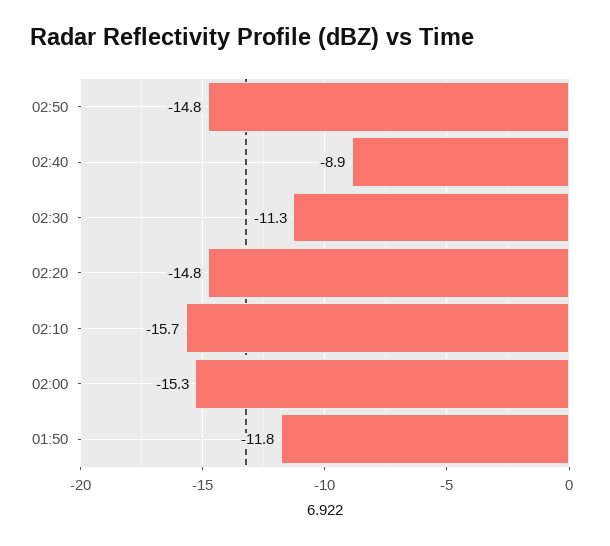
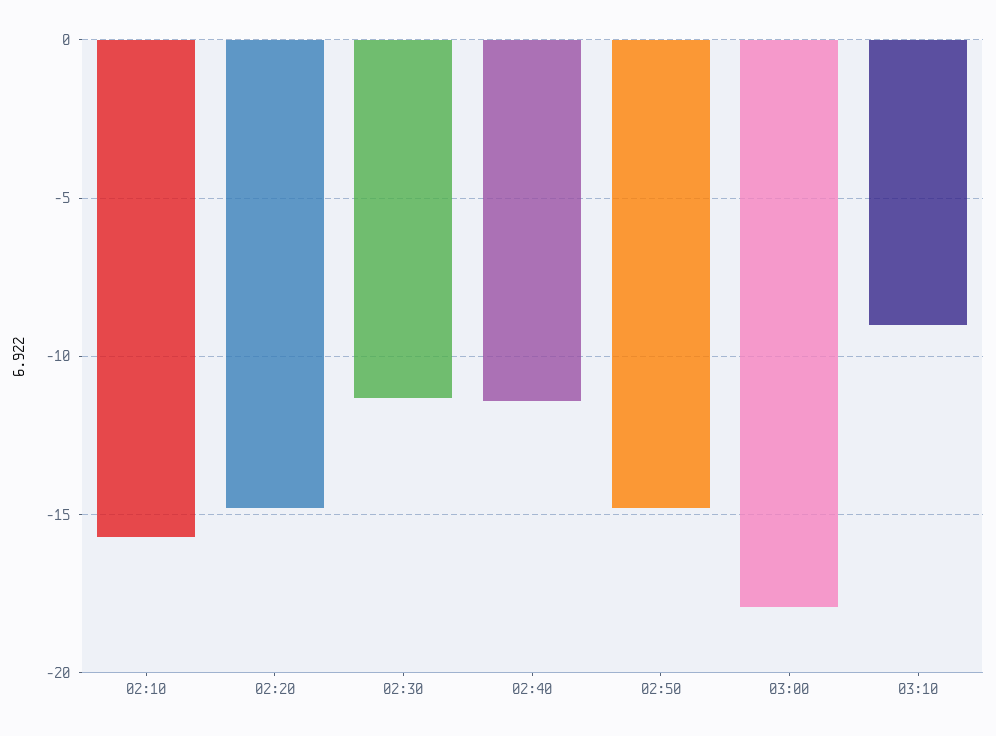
02:40: -8.9 -> -11.5
02:00: -15.3 -> none
01:50: -11.8 -> none
03:00: none -> -18
03:10: none -> -9

